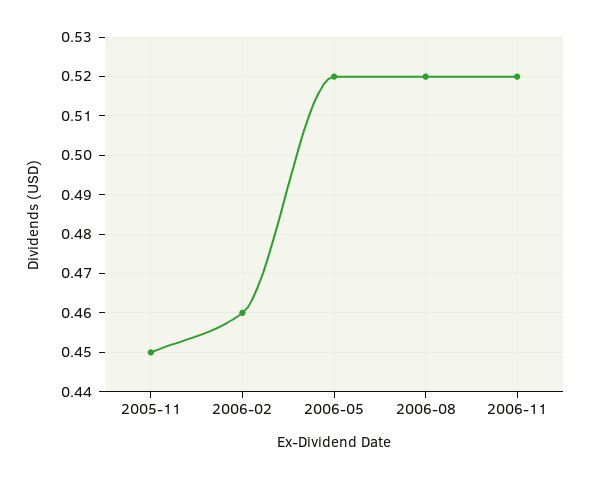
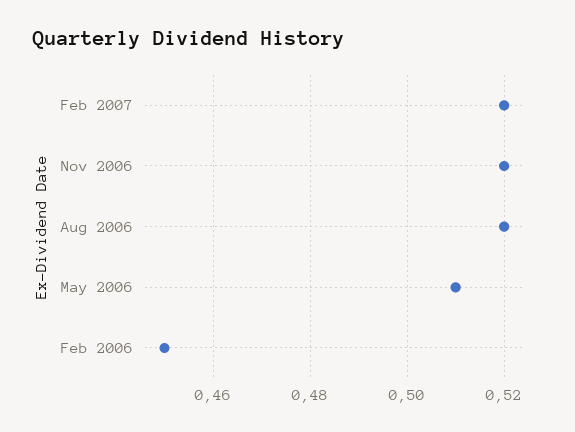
2005-11: 0.45 -> none
2006-02: 0.46 -> 0.45
2006-05: 0.52 -> 0.51
Feb 2007: none -> 0.52

